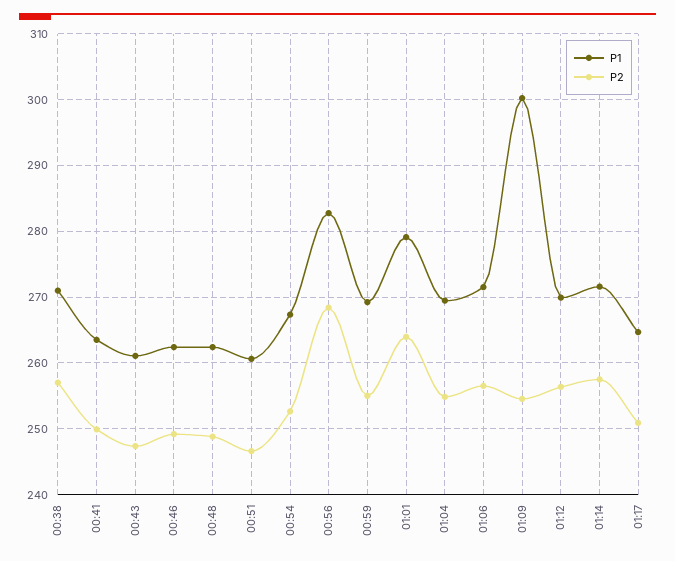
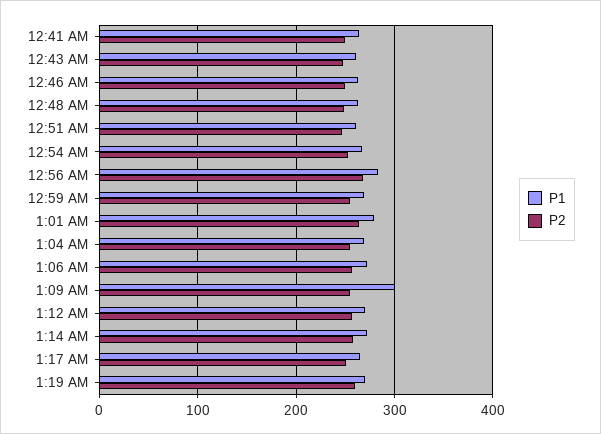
P1, 00:38: 271 -> none
P2, 00:38: 257 -> none
P1, 1:19 AM: none -> 270
P2, 1:19 AM: none -> 260

